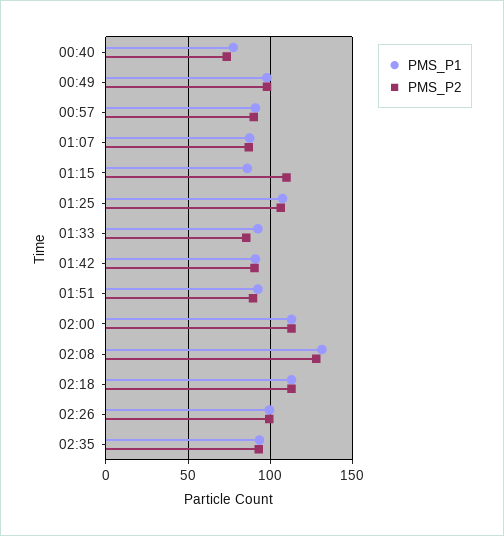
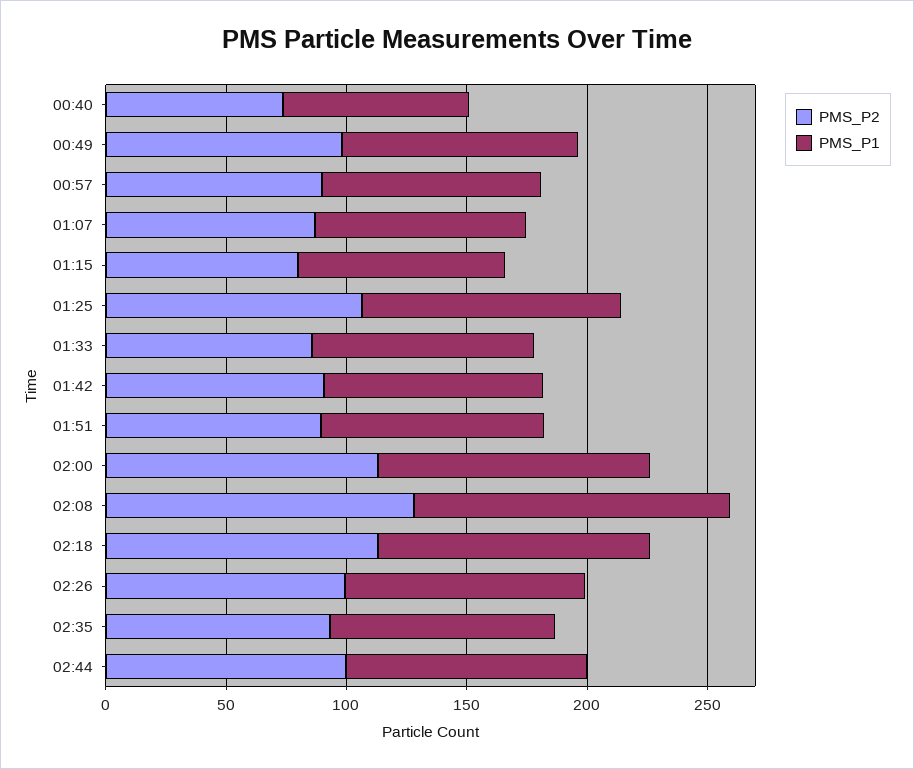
PMS_P2, 01:15: 110 -> 80
PMS_P2, 02:44: none -> 100
PMS_P1, 02:44: none -> 100

